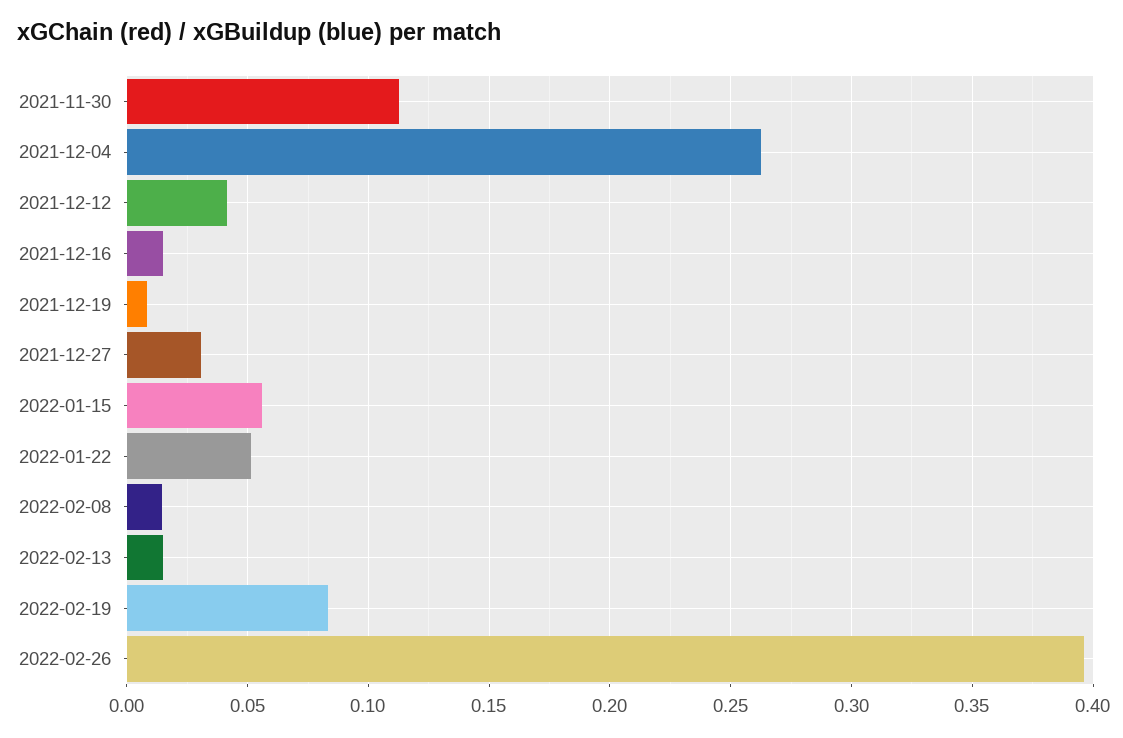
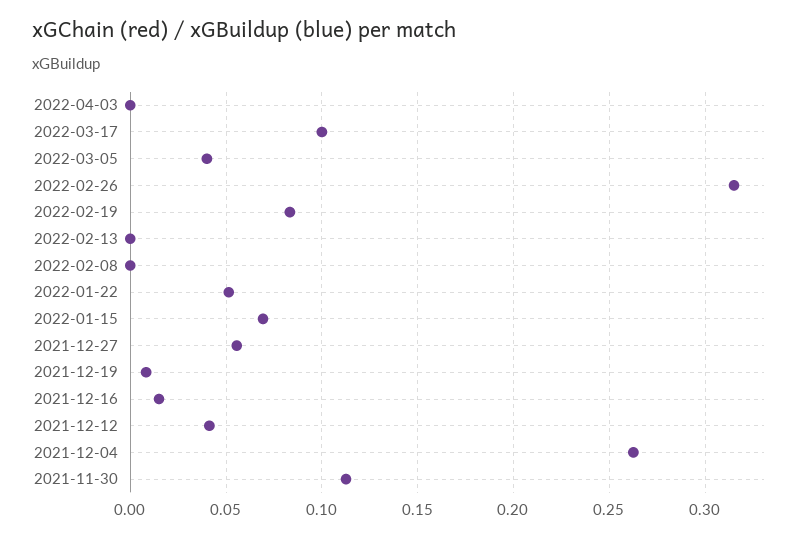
2021-12-27: 0.03 -> 0.055
2022-01-15: 0.055 -> 0.07
2022-02-08: 0.015 -> 0
2022-02-13: 0.015 -> 0
2022-02-26: 0.395 -> 0.315
2022-04-03: none -> 0
2022-03-17: none -> 0.1
2022-03-05: none -> 0.04

